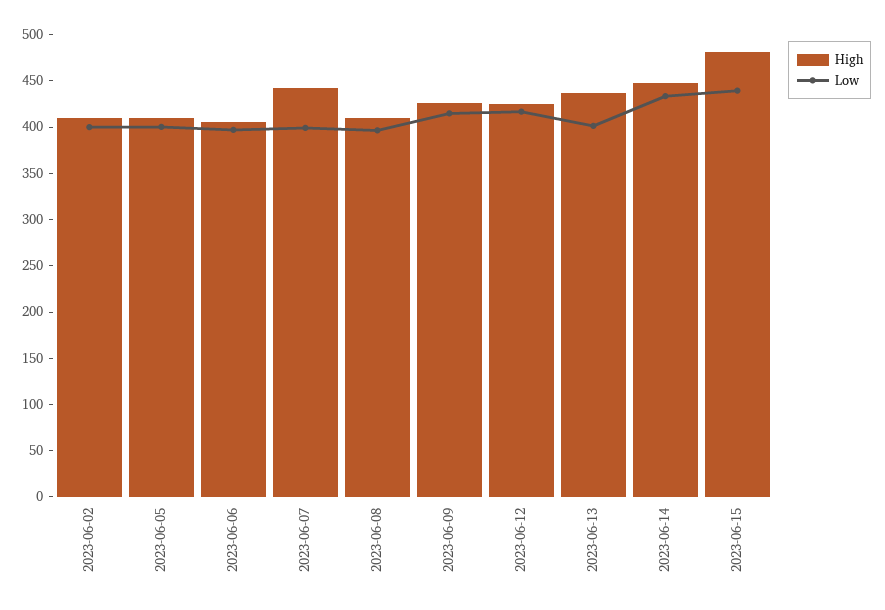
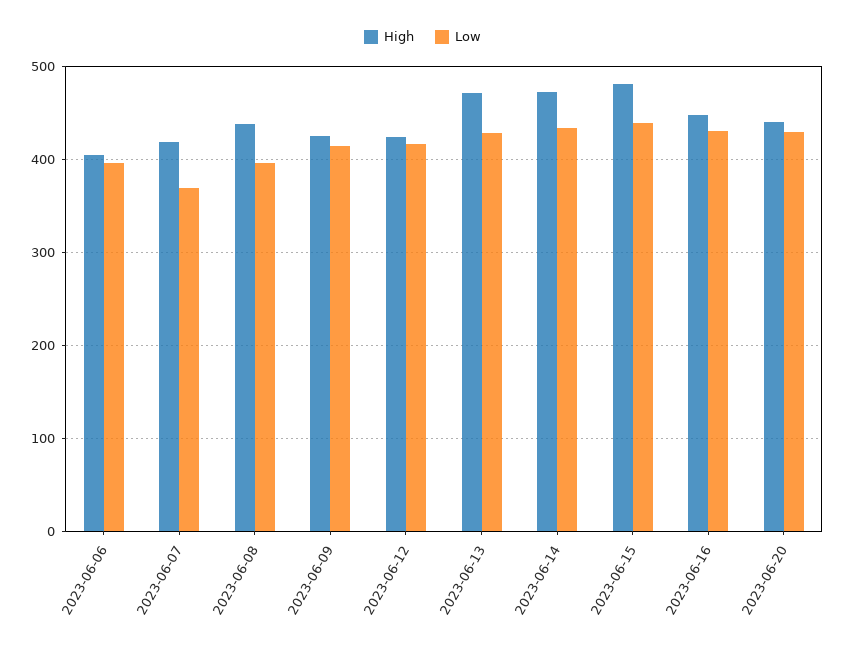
High, 2023-06-02: 410 -> none
Low, 2023-06-02: 400 -> none
High, 2023-06-05: 410 -> none
Low, 2023-06-05: 400 -> none
High, 2023-06-07: 440 -> 420
Low, 2023-06-07: 400 -> 370
High, 2023-06-08: 410 -> 440
High, 2023-06-13: 440 -> 470
Low, 2023-06-13: 400 -> 430
High, 2023-06-14: 450 -> 470
High, 2023-06-16: none -> 450
Low, 2023-06-16: none -> 430
High, 2023-06-20: none -> 440
Low, 2023-06-20: none -> 430

